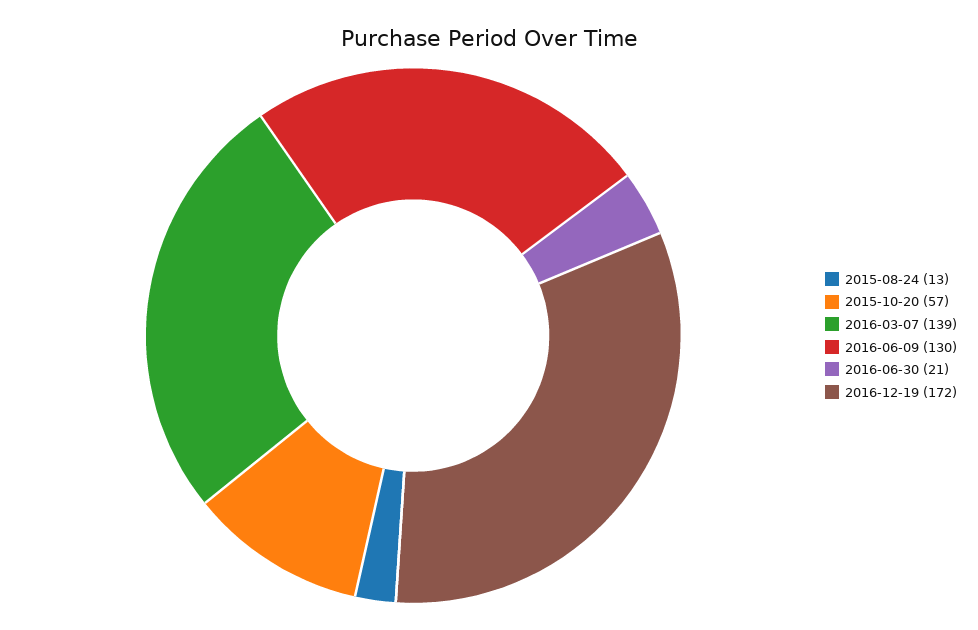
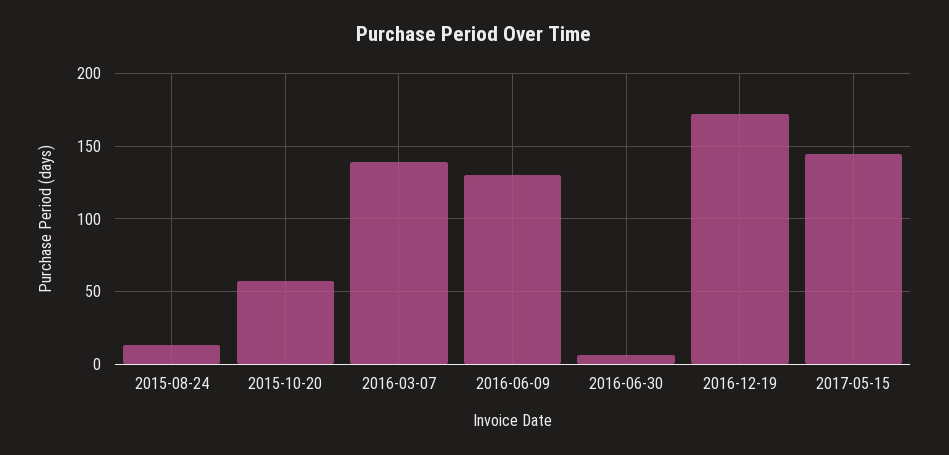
2016-06-30: 21 -> 5
2017-05-15: none -> 145

